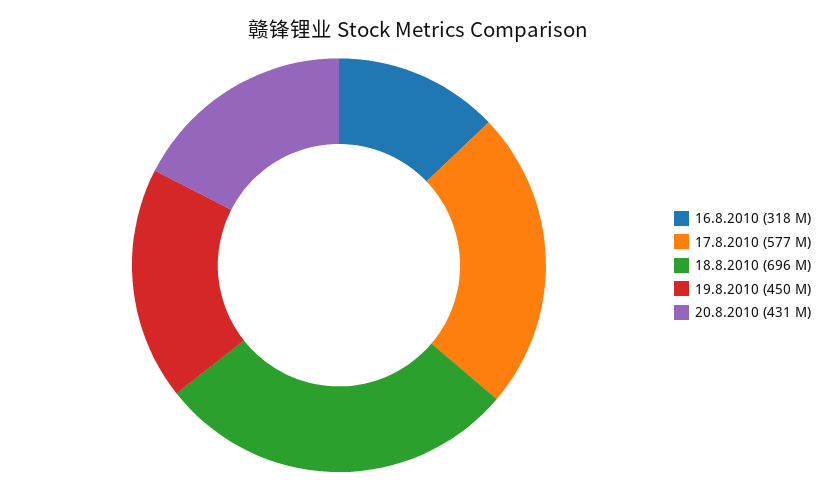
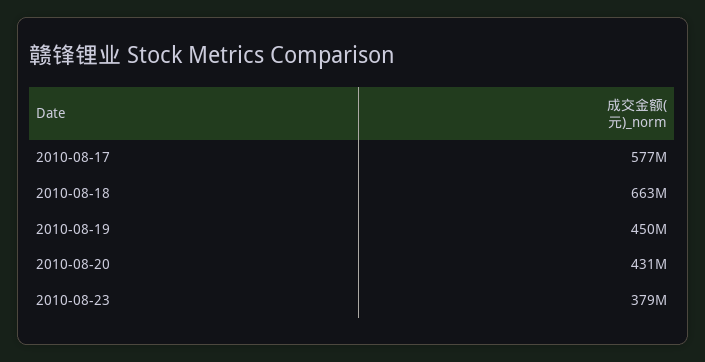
16.8.2010: 318000000 -> none
18.8.2010: 696000000 -> 663000000
2010-08-23: none -> 379000000

